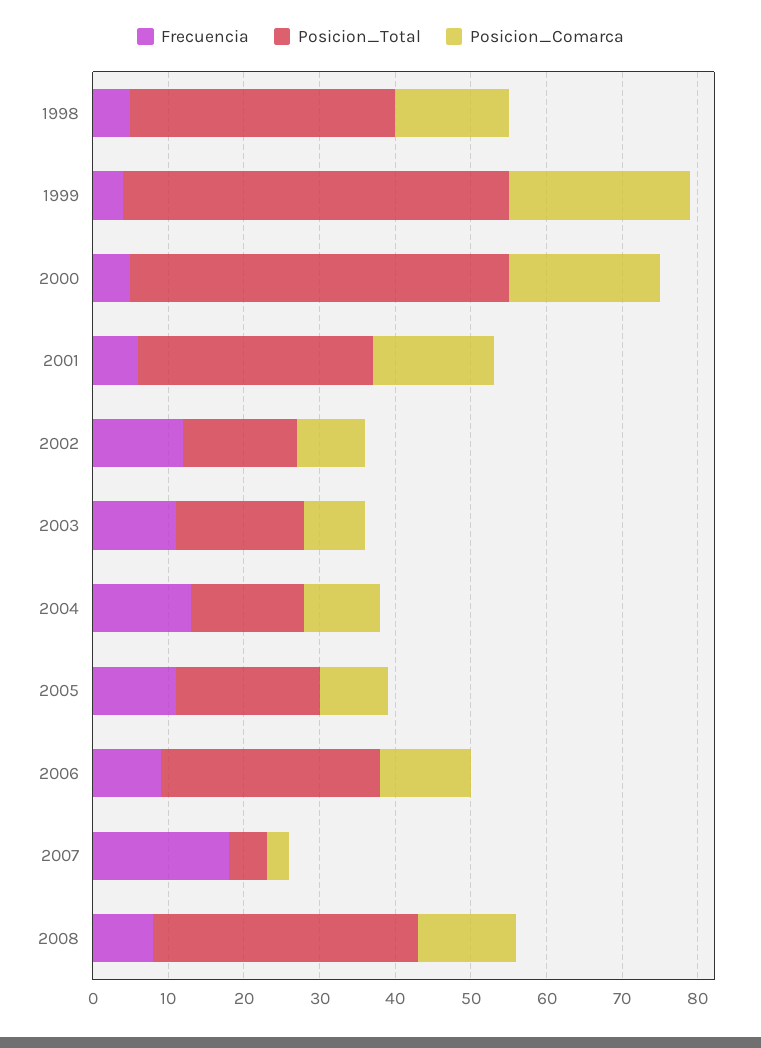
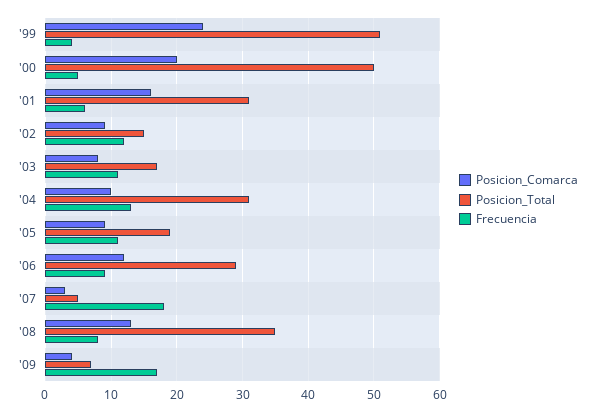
Frecuencia, 1998: 5 -> none
Posicion_Total, 1998: 35 -> none
Posicion_Comarca, 1998: 15 -> none
Posicion_Total, 2004: 15 -> 31
Posicion_Comarca, '09: none -> 4
Posicion_Total, '09: none -> 7
Frecuencia, '09: none -> 17

